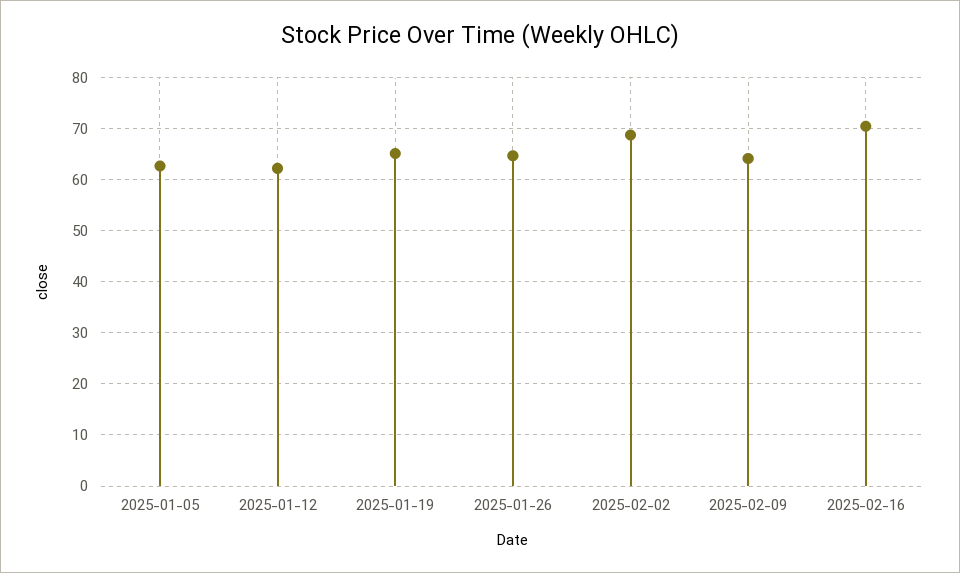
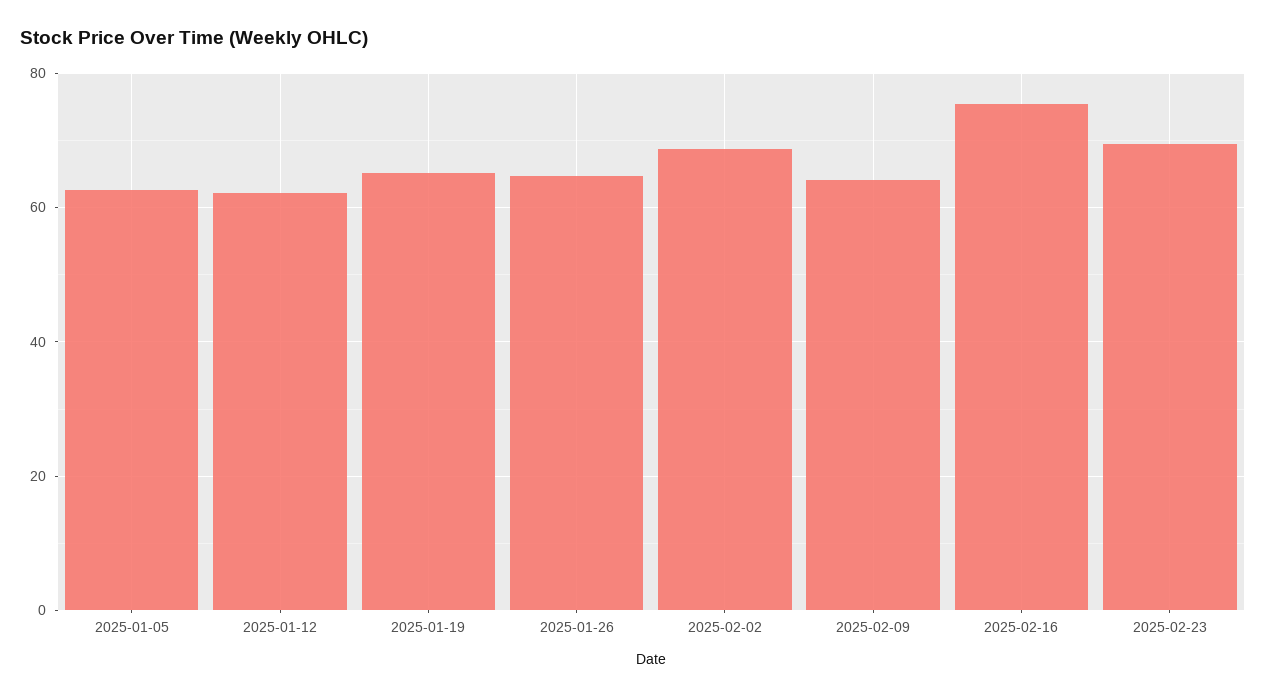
2025-02-16: 70 -> 76
2025-02-23: none -> 70

